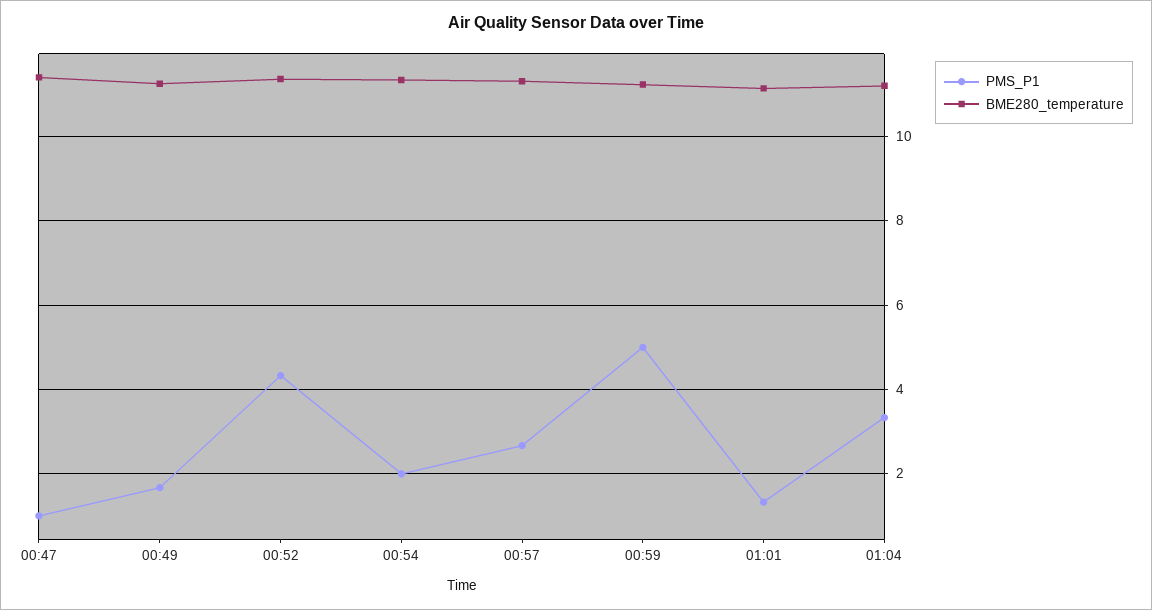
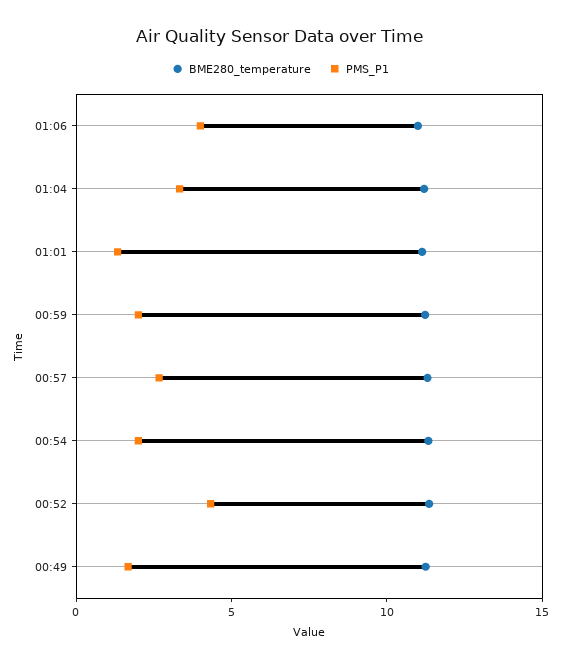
PMS_P1, 00:47: 1 -> none
BME280_temperature, 00:47: 11.4 -> none
PMS_P1, 00:59: 5 -> 2
BME280_temperature, 01:06: none -> 11
PMS_P1, 01:06: none -> 4

